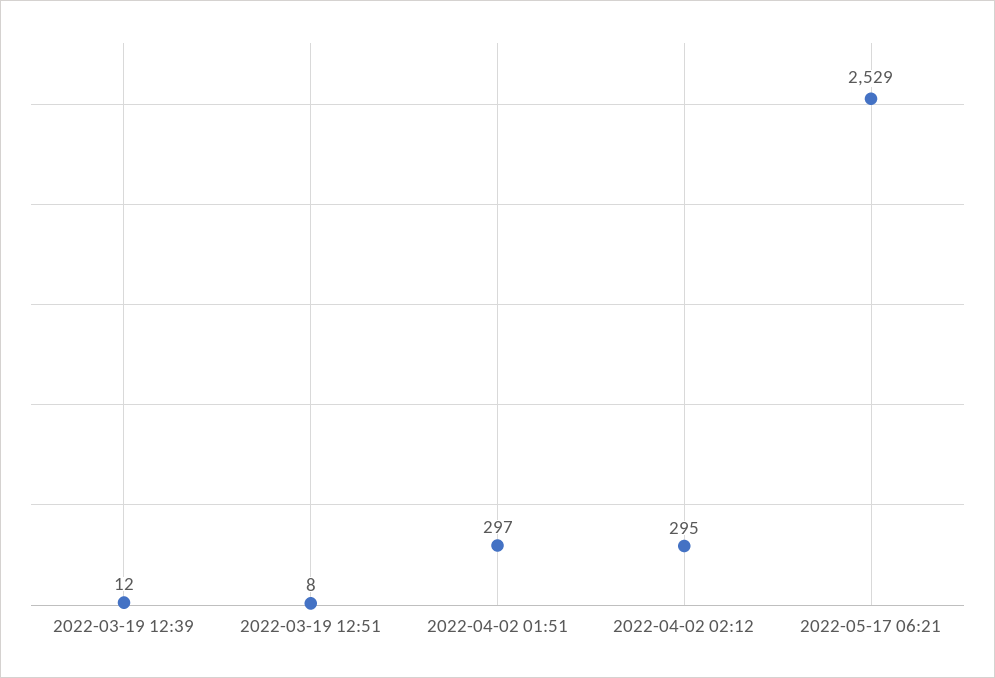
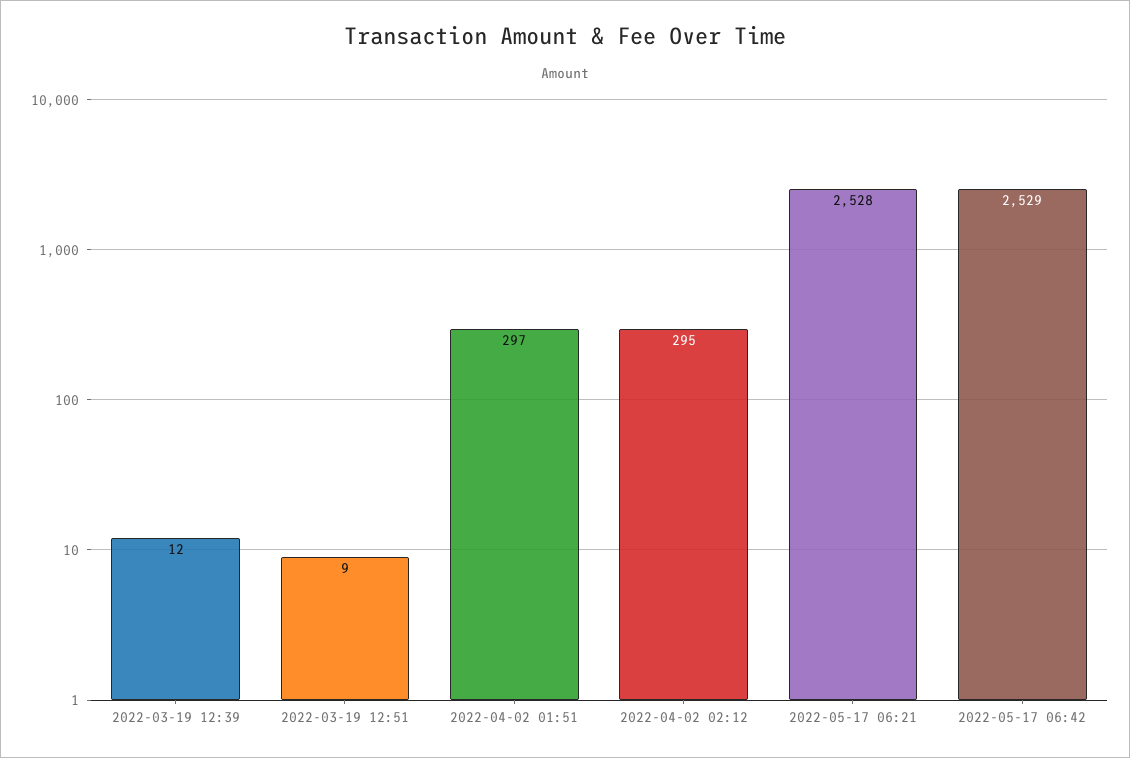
2022-03-19 12:51: 8 -> 9
2022-05-17 06:21: 2529 -> 2528
2022-05-17 06:42: none -> 2529

